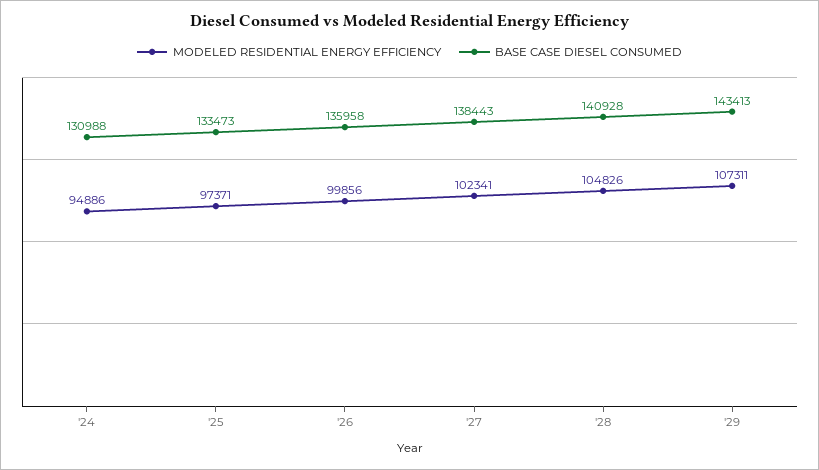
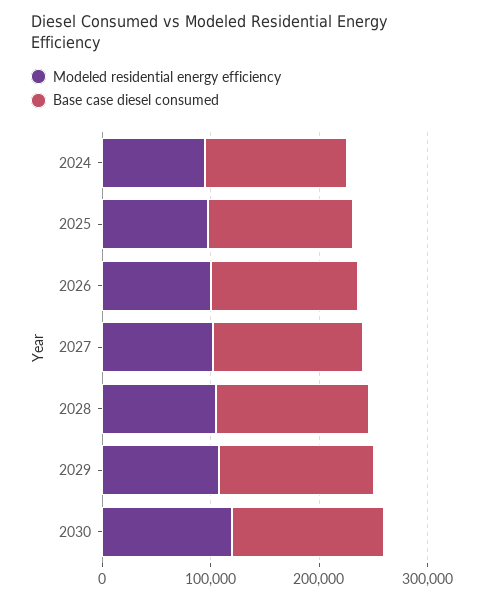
MODELED RESIDENTIAL ENERGY EFFICIENCY, 2030: none -> 120000
BASE CASE DIESEL CONSUMED, 2030: none -> 140000

